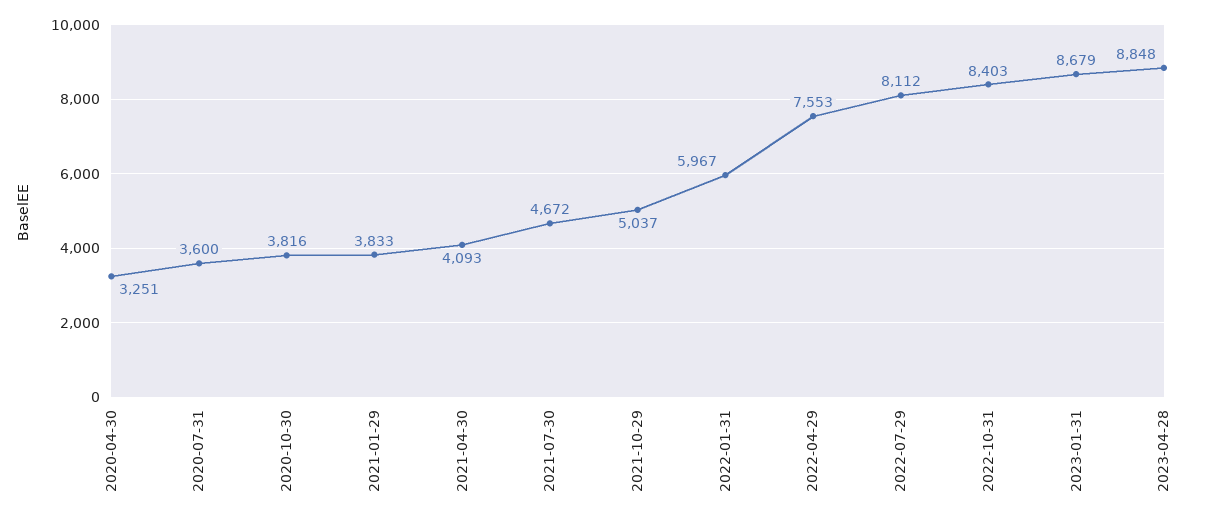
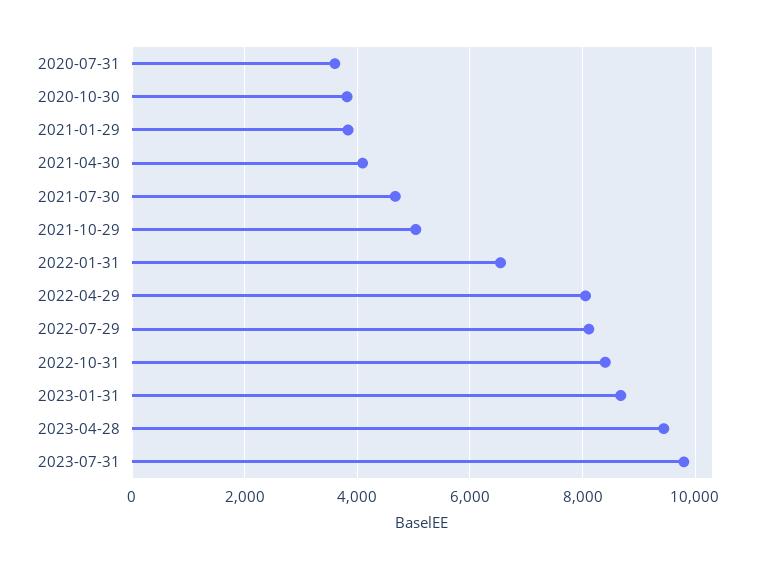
2020-04-30: 3251 -> none
2022-01-31: 5967 -> 6600
2022-04-29: 7553 -> 8000
2023-04-28: 8848 -> 9400
2023-07-31: none -> 9800

